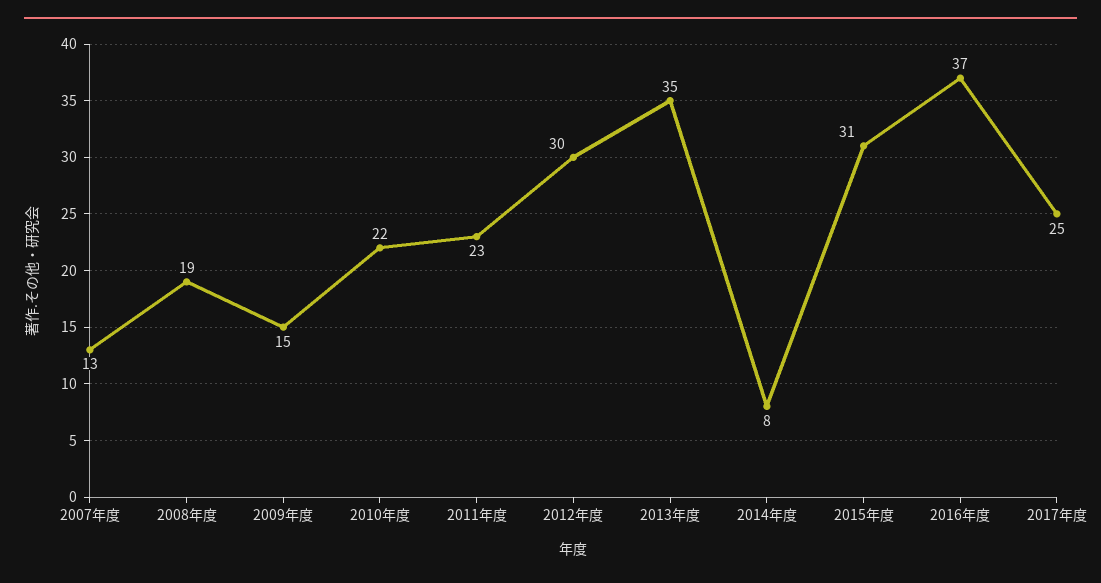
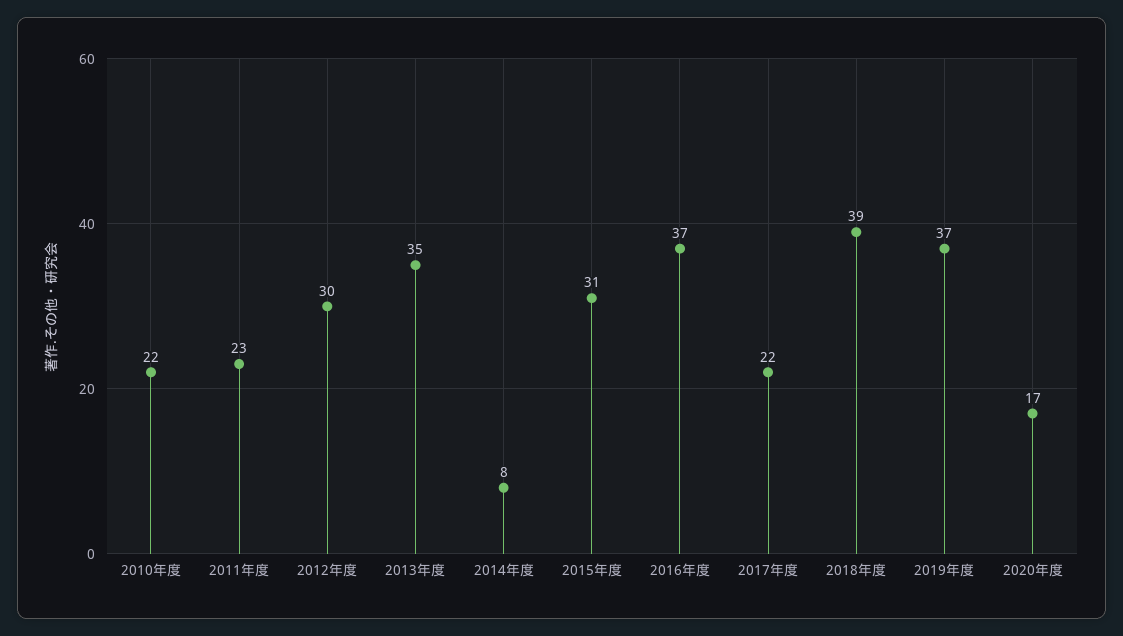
2007年度: 13 -> none
2008年度: 19 -> none
2009年度: 15 -> none
2017年度: 25 -> 22
2018年度: none -> 39
2019年度: none -> 37
2020年度: none -> 17

